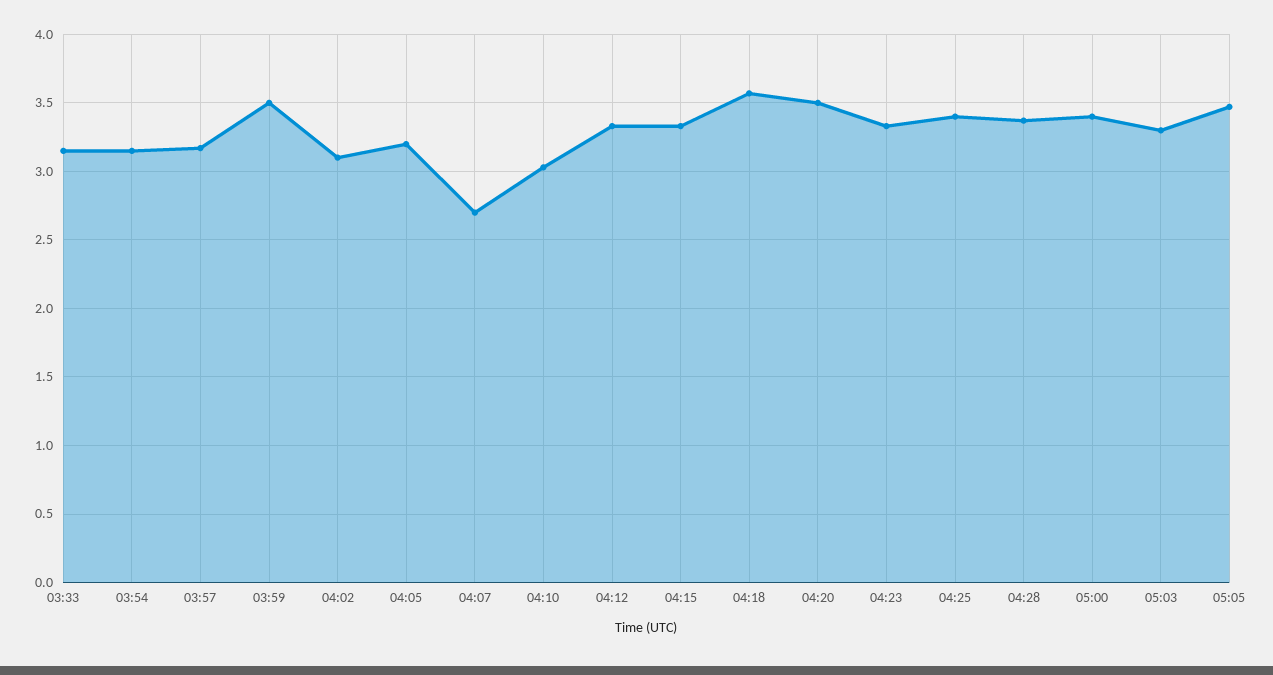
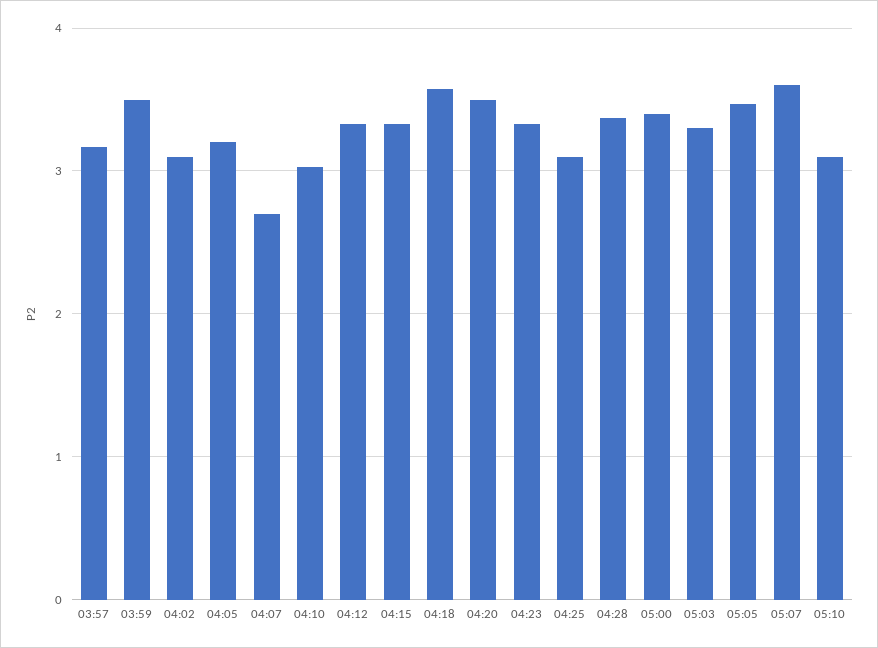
03:33: 3.15 -> none
03:54: 3.15 -> none
04:25: 3.4 -> 3.1
05:07: none -> 3.6
05:10: none -> 3.1

